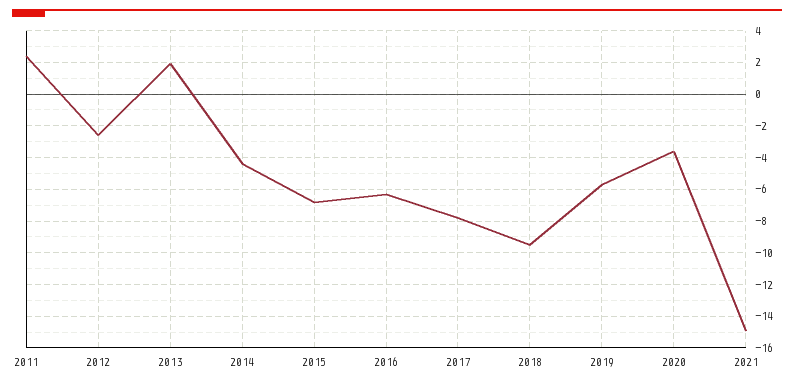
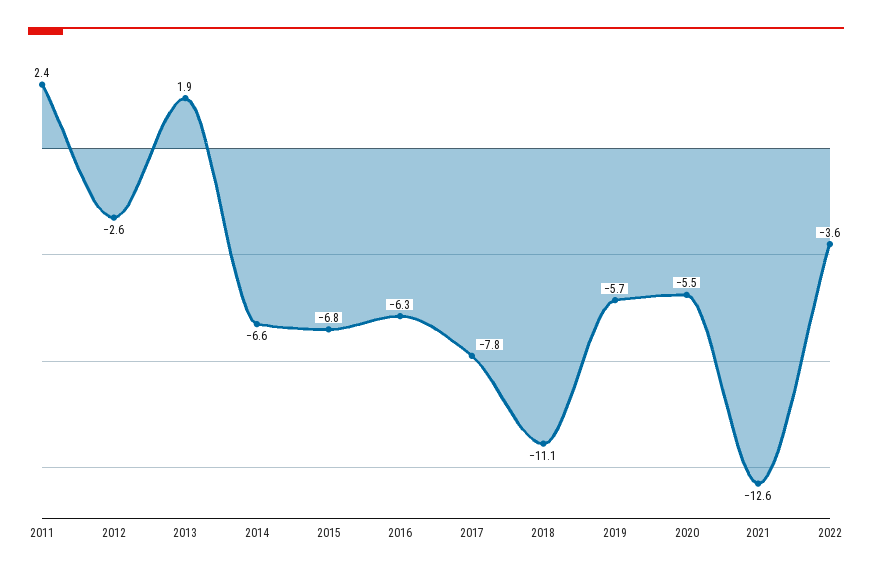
2014: -4.5 -> -6.6
2018: -9.5 -> -11.1
2020: -3.5 -> -5.5
2021: -15 -> -12.6
2022: none -> -3.6

